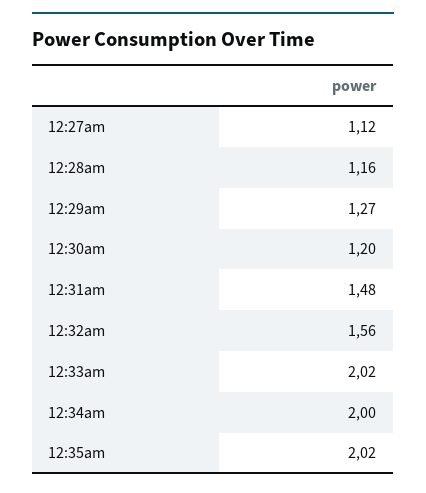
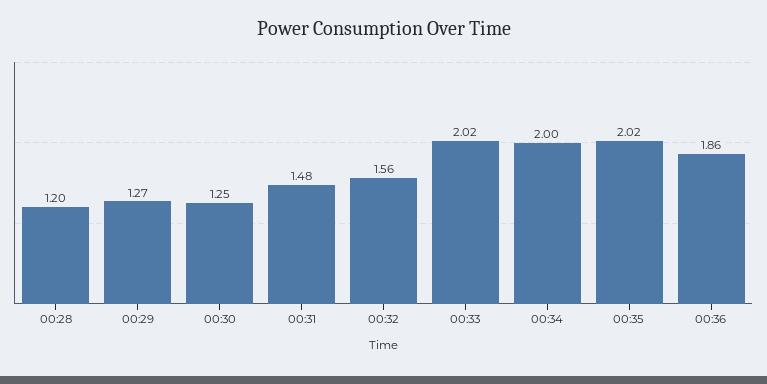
12:27am: 1.12 -> none
12:28am: 1.16 -> 1.2
12:30am: 1.2 -> 1.25
00:36: none -> 1.86

